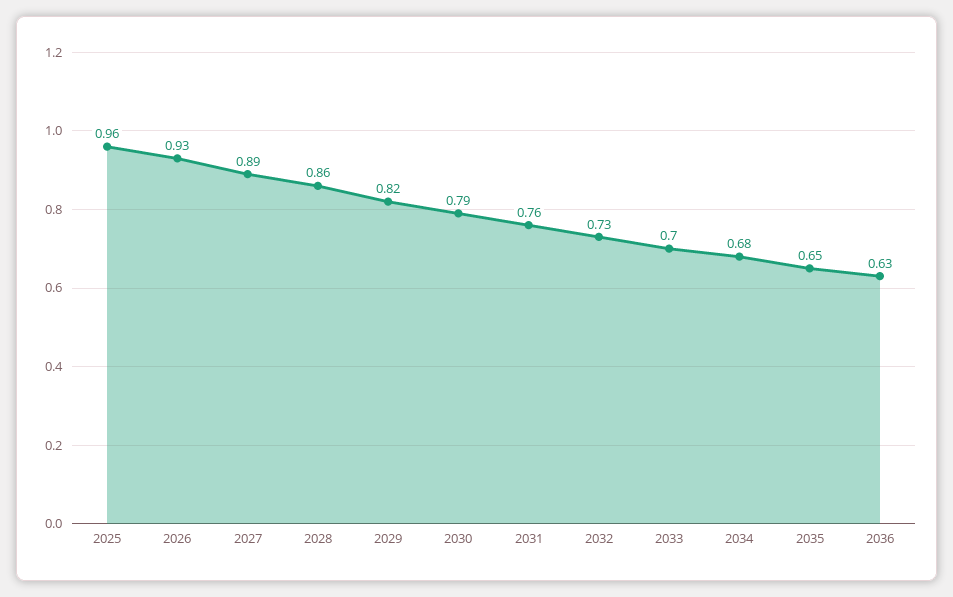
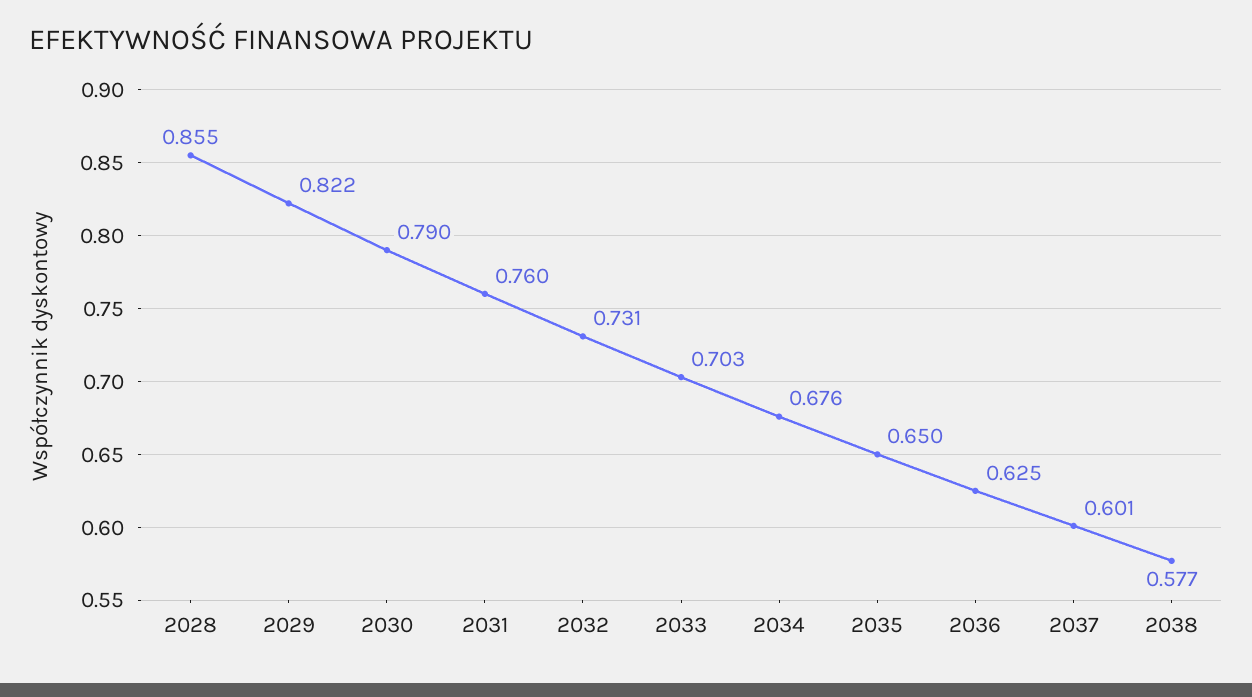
2025: 0.96 -> none
2026: 0.93 -> none
2027: 0.89 -> none
2037: none -> 0.601
2038: none -> 0.577

